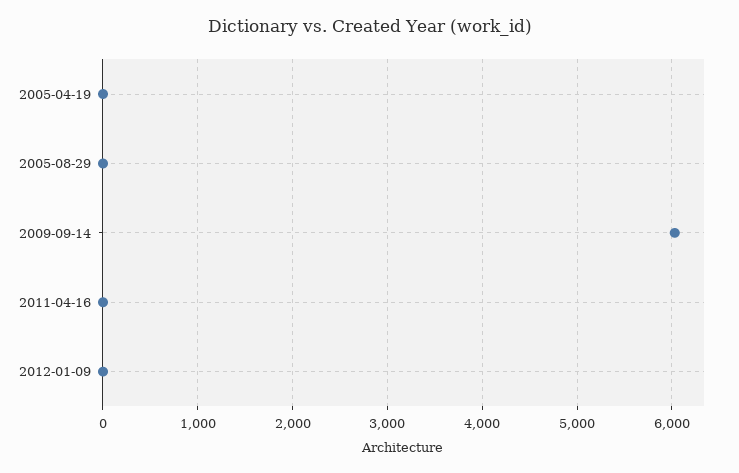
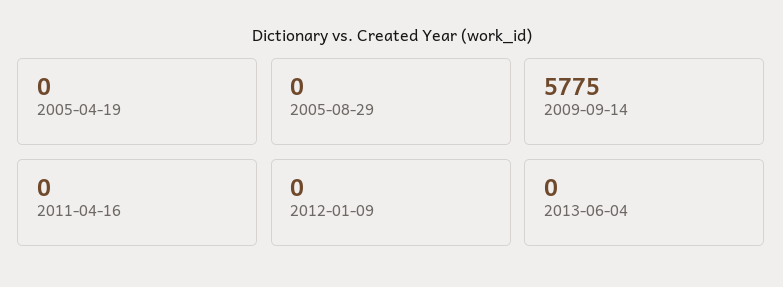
2009-09-14: 6000 -> 5775
2013-06-04: none -> 0

